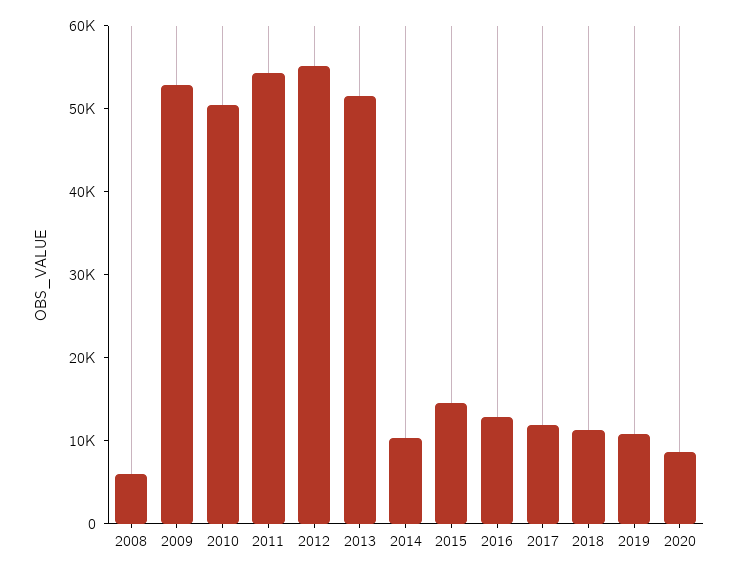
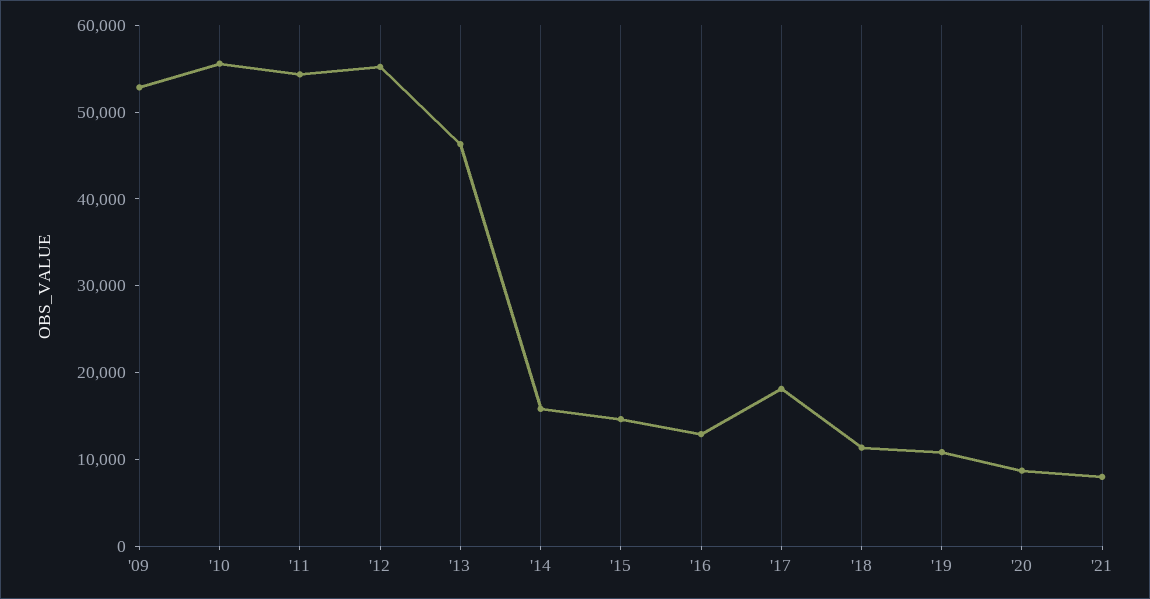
2008: 6000 -> none
2010: 50000 -> 56000
2013: 52000 -> 46000
2014: 10000 -> 16000
2017: 12000 -> 18000
'21: none -> 8000

